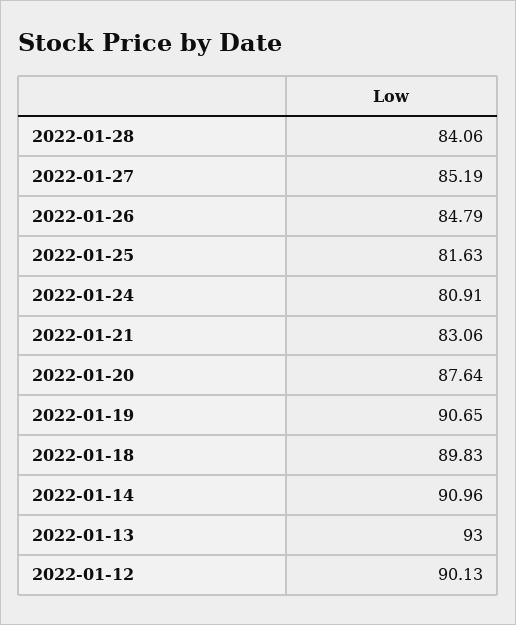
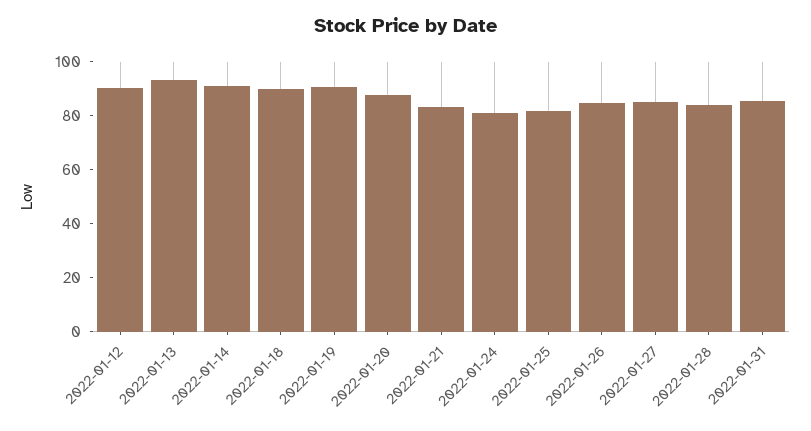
2022-01-31: none -> 85

